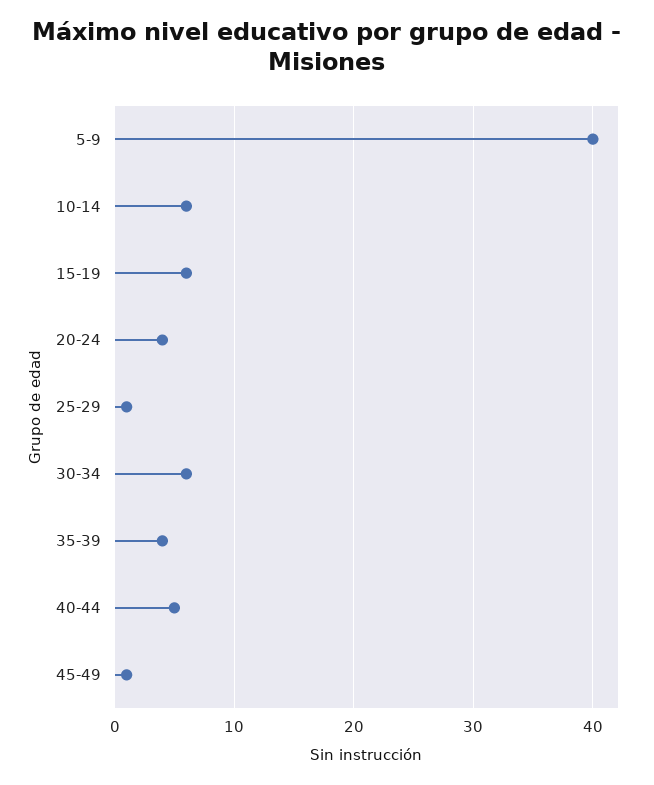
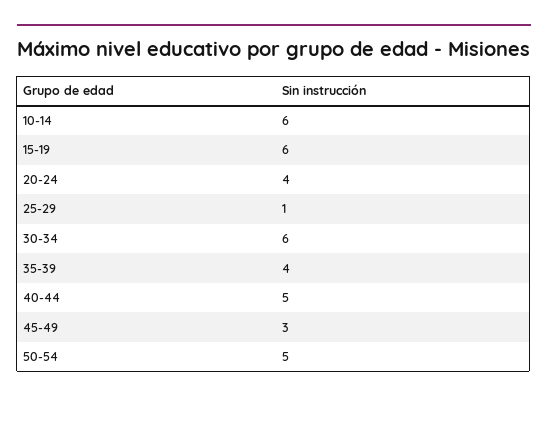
5-9: 40 -> none
45-49: 1 -> 3
50-54: none -> 5

